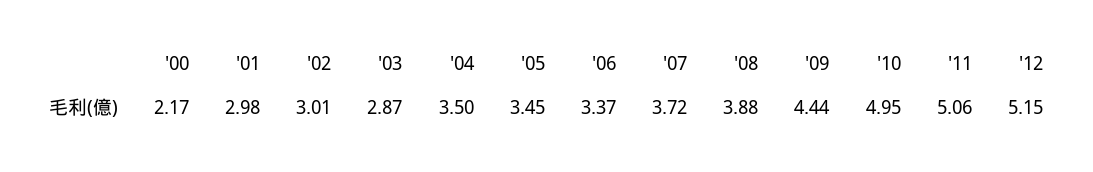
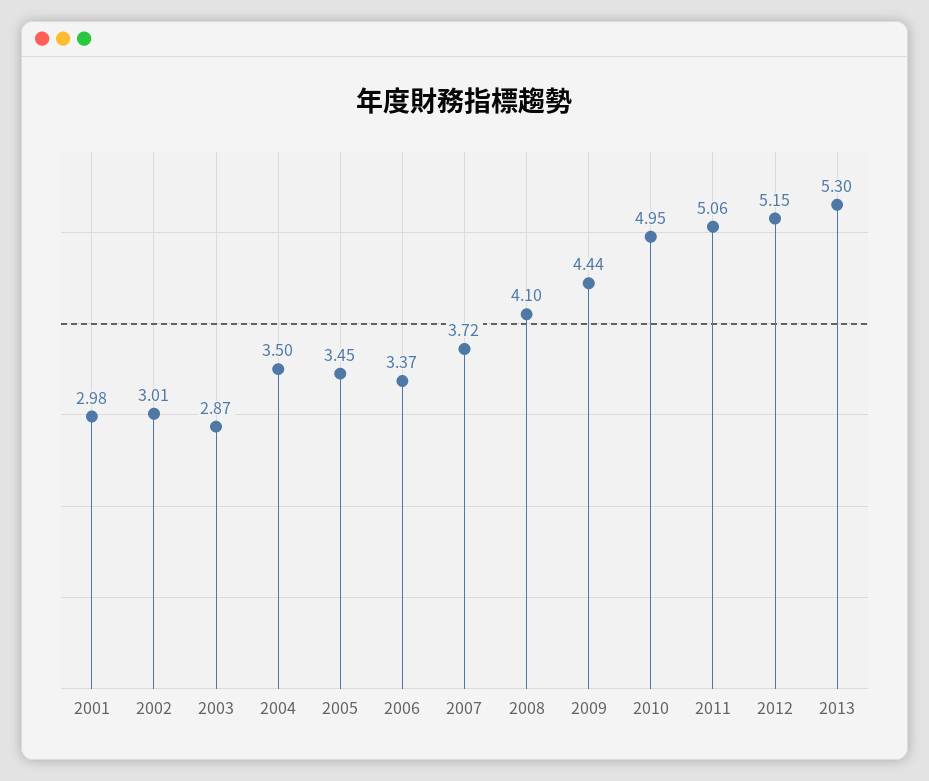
'00: 2.17 -> none
'08: 3.88 -> 4.1
2013: none -> 5.3

